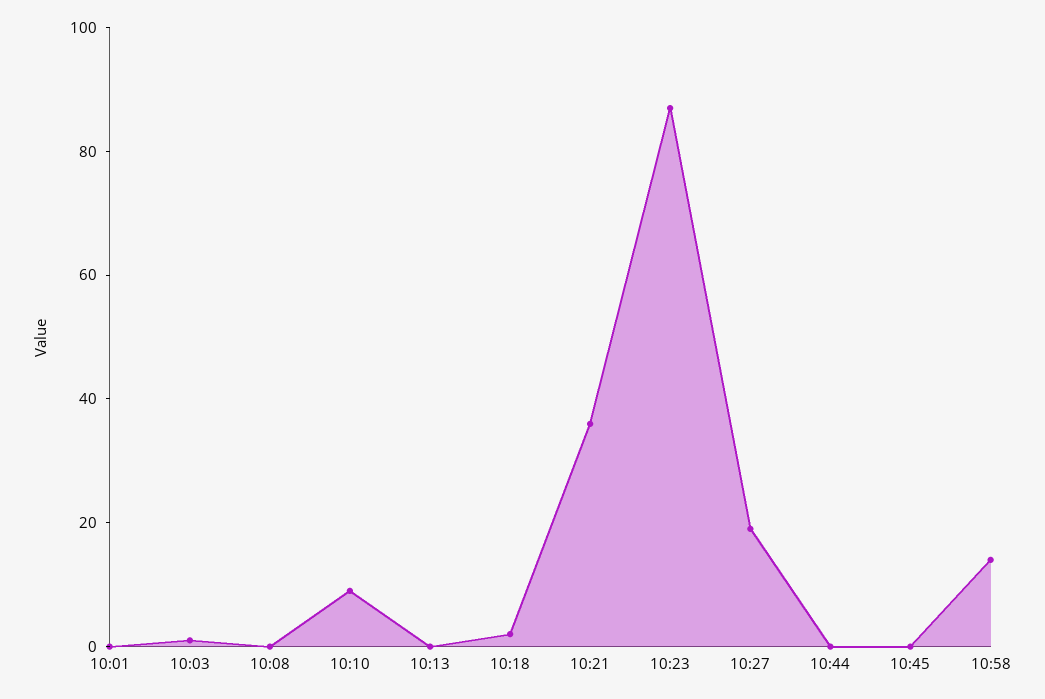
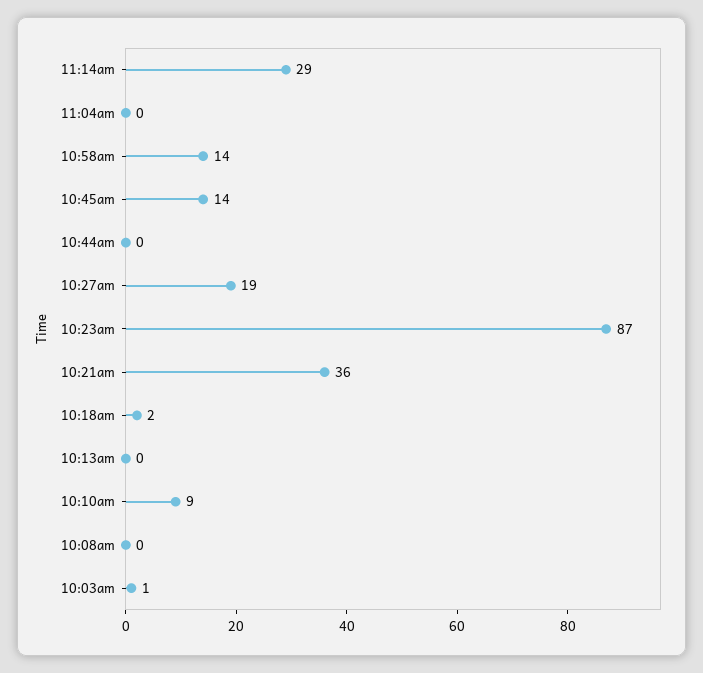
10:01: 0 -> none
10:45: 0 -> 14
11:14am: none -> 29
11:04am: none -> 0

